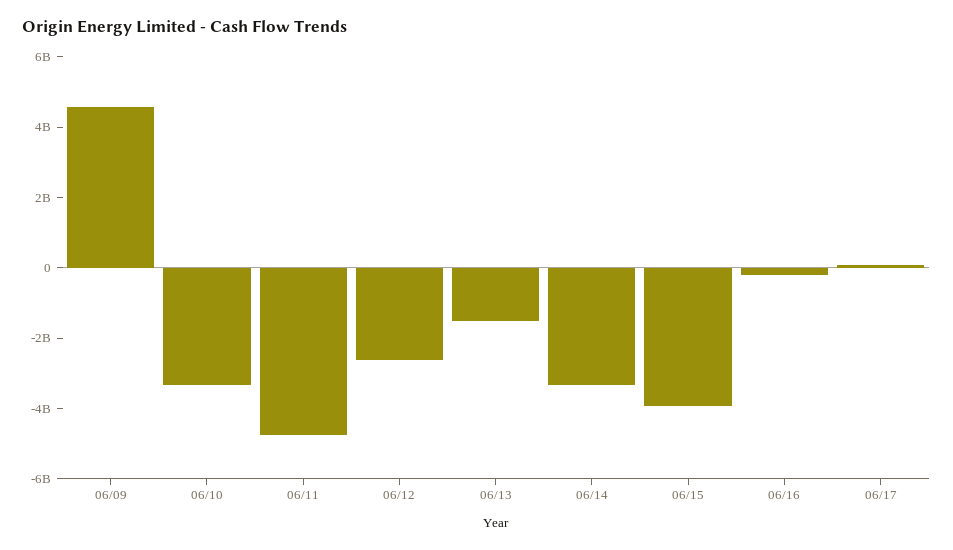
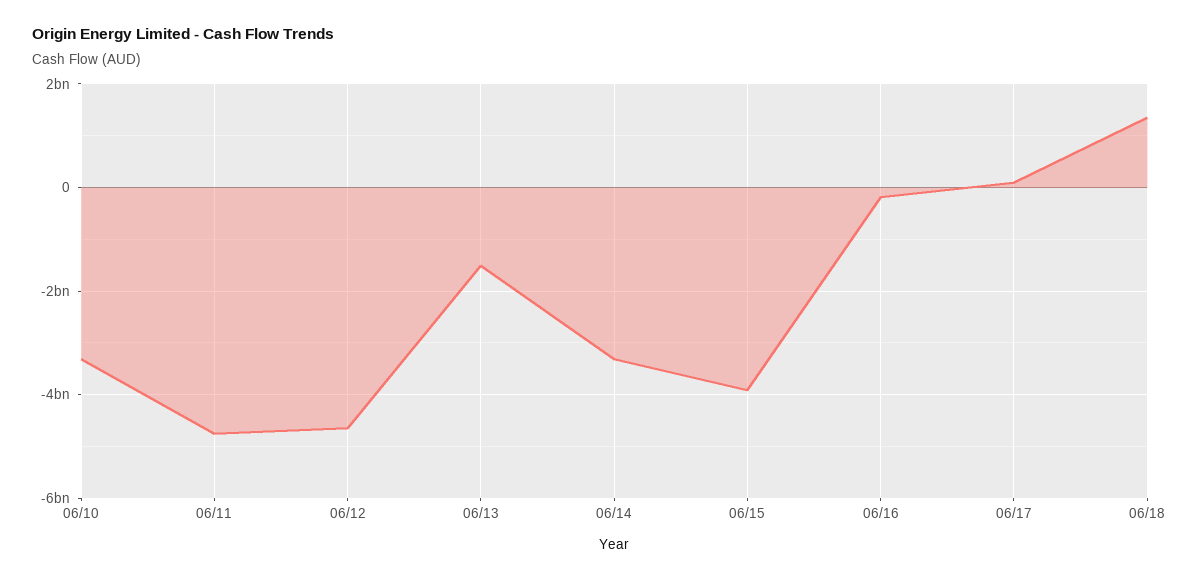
06/09: 4500000000 -> none
06/12: -2500000000 -> -4600000000
06/18: none -> 1400000000

